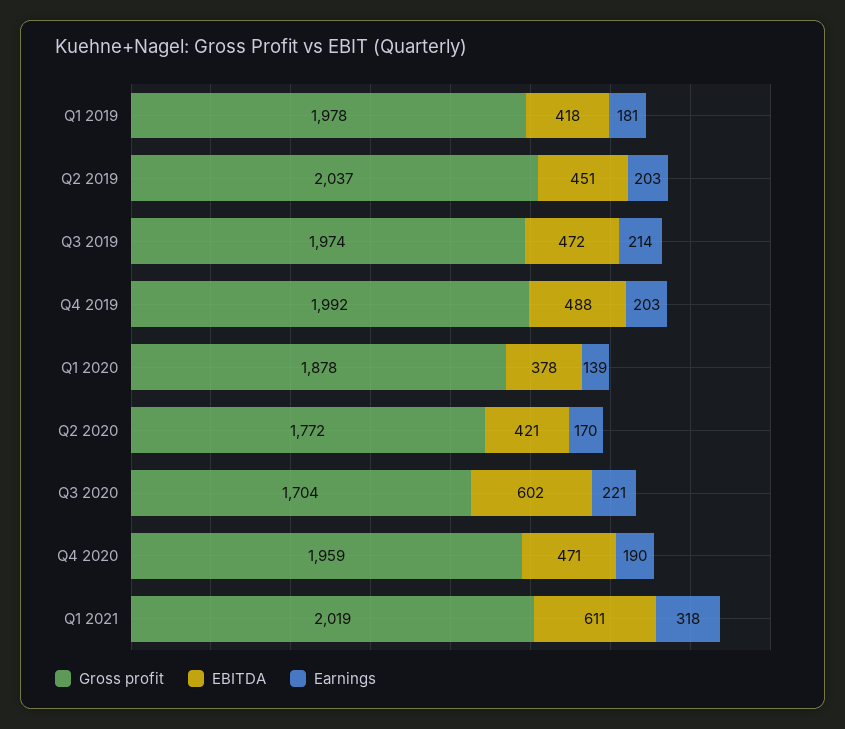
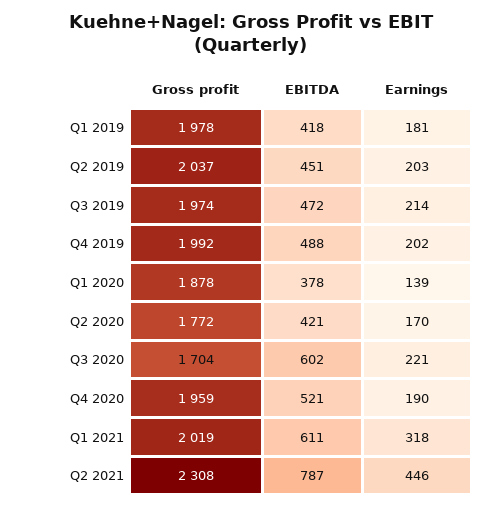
Earnings, Q4 2019: 203 -> 202
EBITDA, Q4 2020: 471 -> 521
Gross profit, Q2 2021: none -> 2308
EBITDA, Q2 2021: none -> 787
Earnings, Q2 2021: none -> 446

